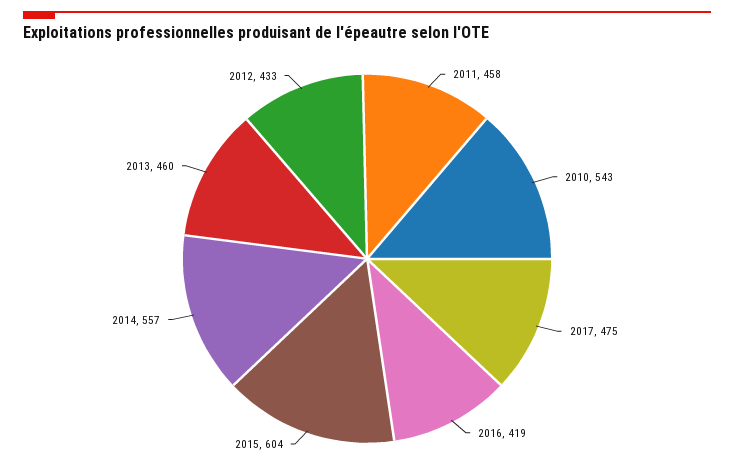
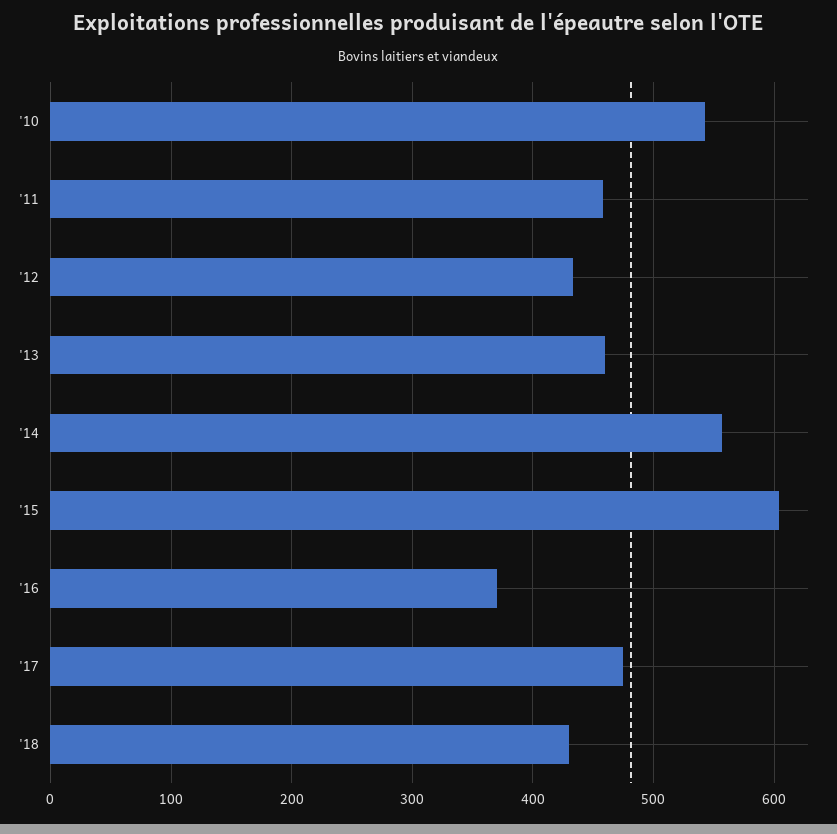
2016: 419 -> 370
'18: none -> 430

